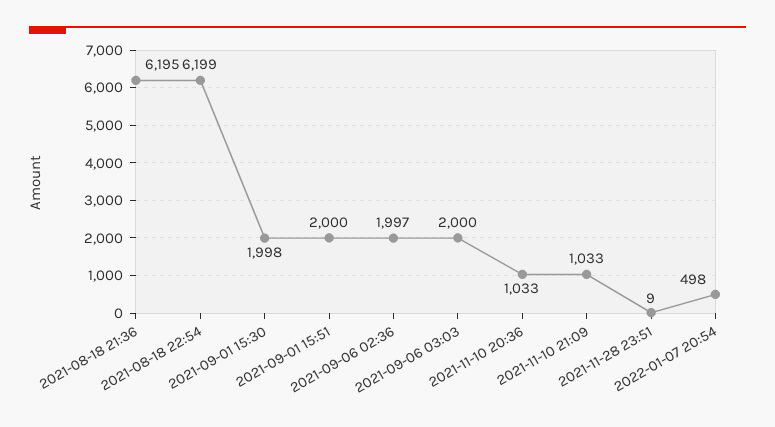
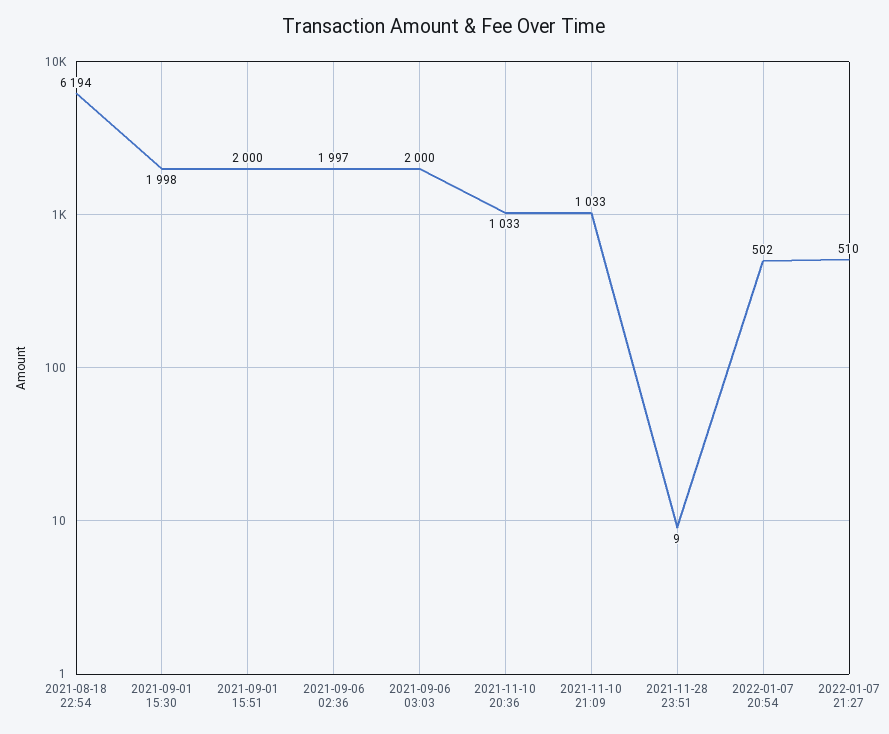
2021-08-18 21:36: 6195 -> none
2021-08-18 22:54: 6199 -> 6194
2022-01-07 20:54: 498 -> 502
2022-01-07 21:27: none -> 510

